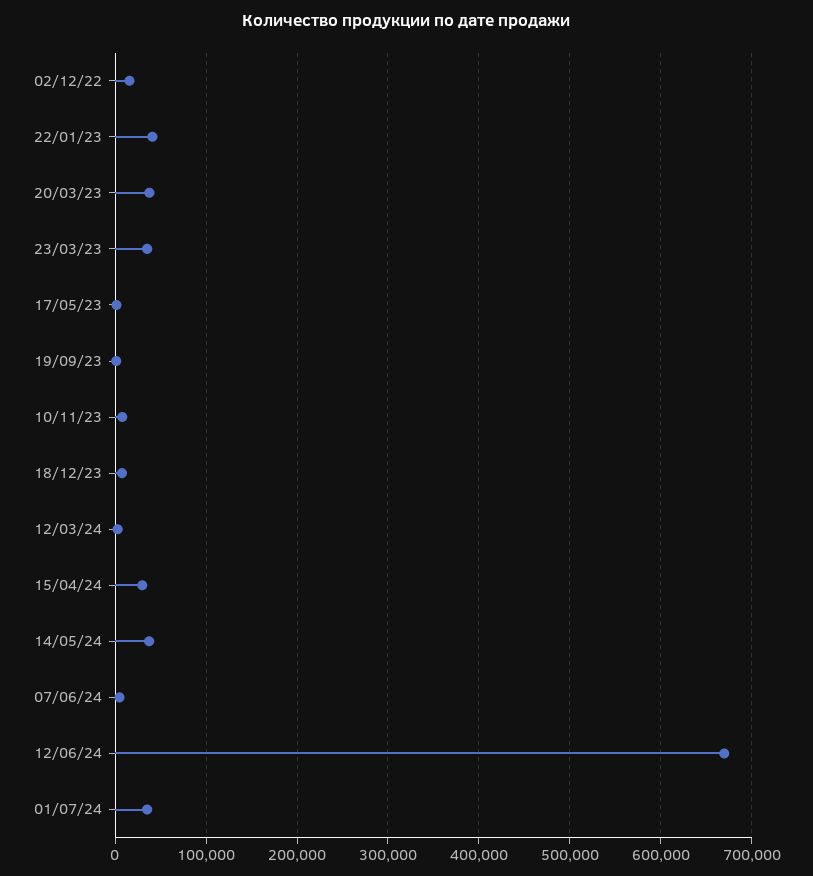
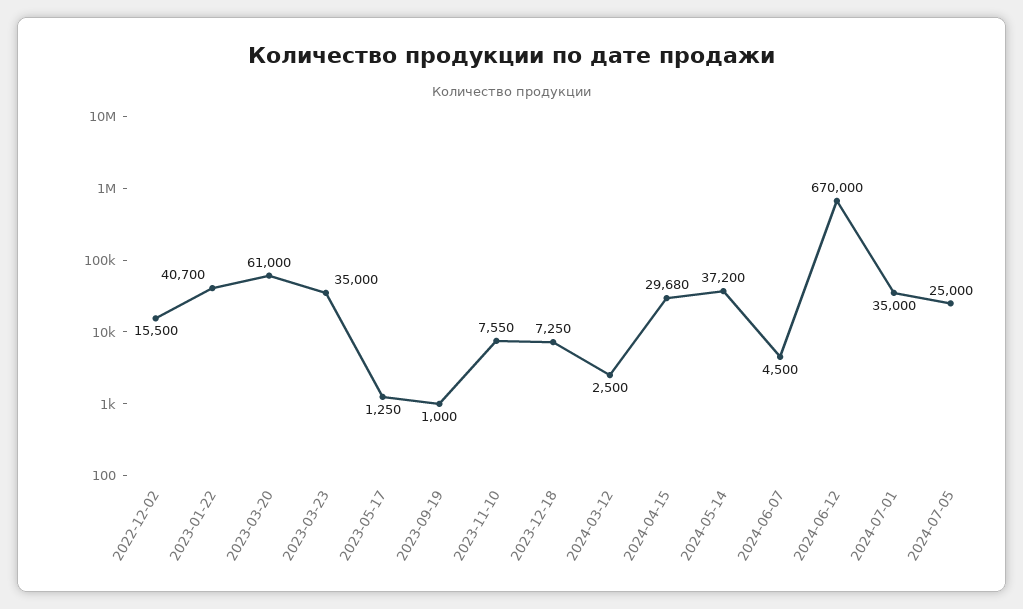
20/03/23: 40000 -> 61000
2024-07-05: none -> 25000

